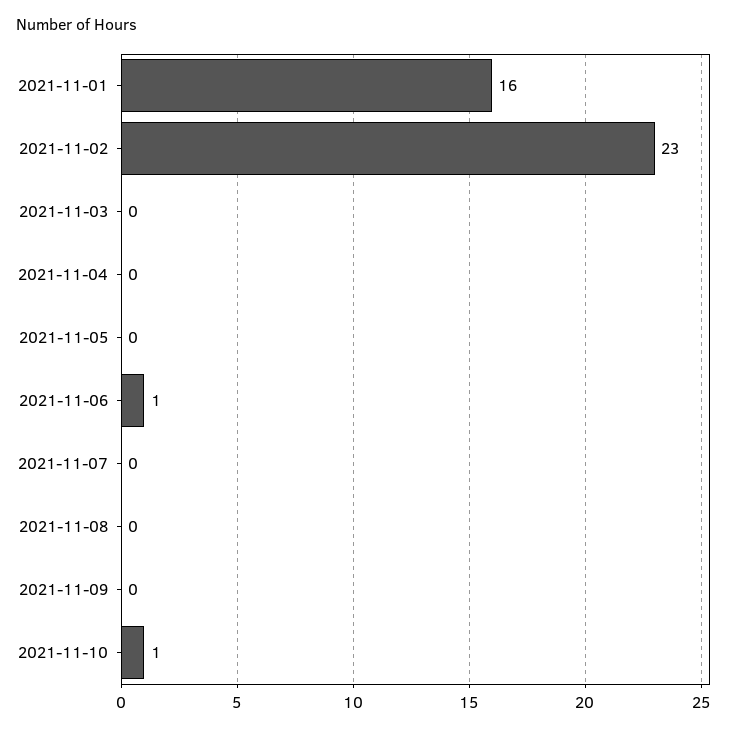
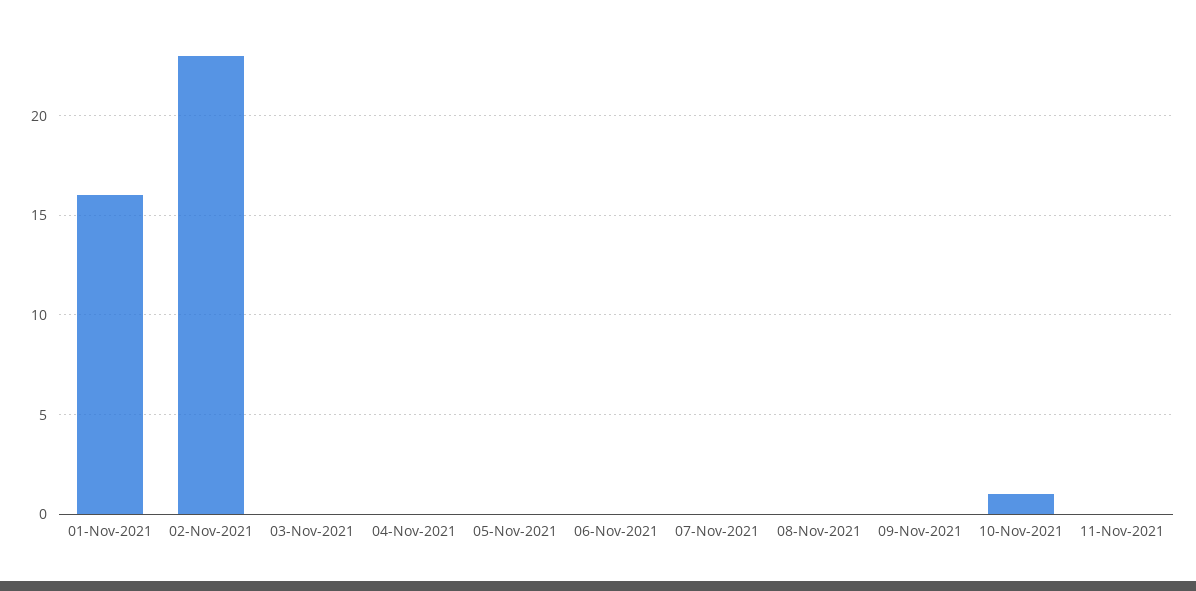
2021-11-06: 1 -> 0
11-Nov-2021: none -> 0

